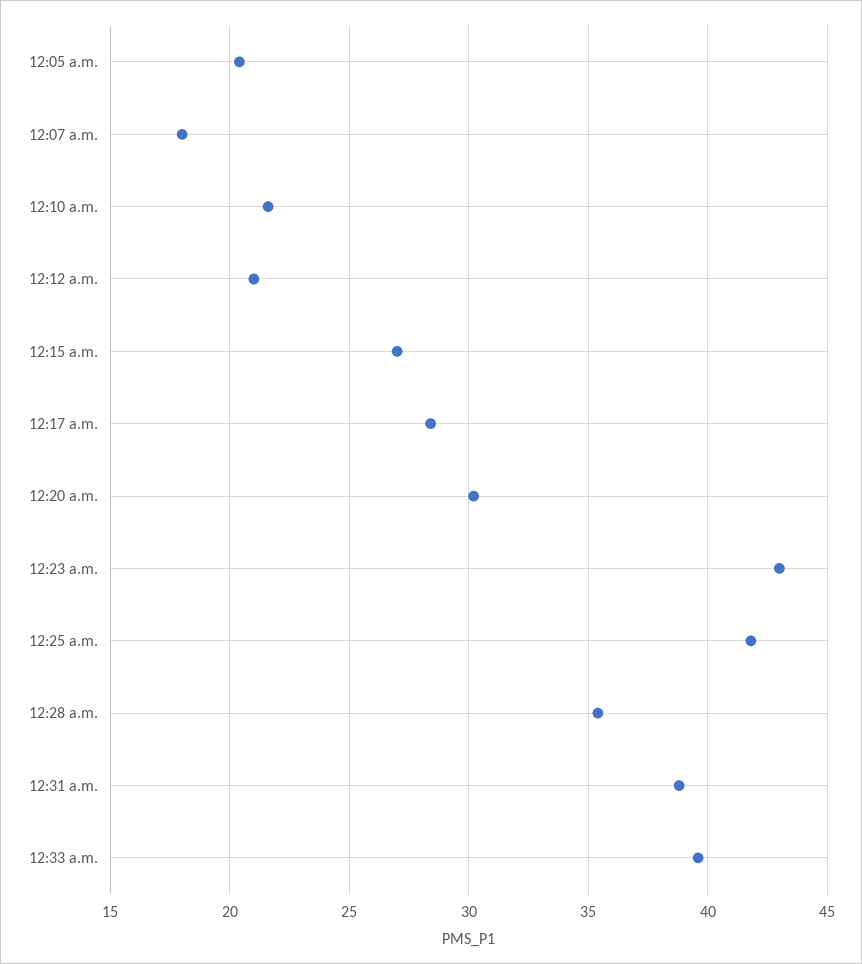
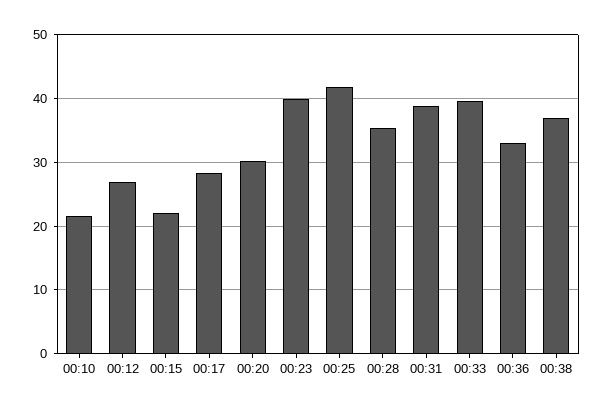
12:05 a.m.: 20.5 -> none
12:07 a.m.: 18 -> none
12:12 a.m.: 21 -> 27
12:15 a.m.: 27 -> 22
12:23 a.m.: 43 -> 40
00:36: none -> 33
00:38: none -> 37

